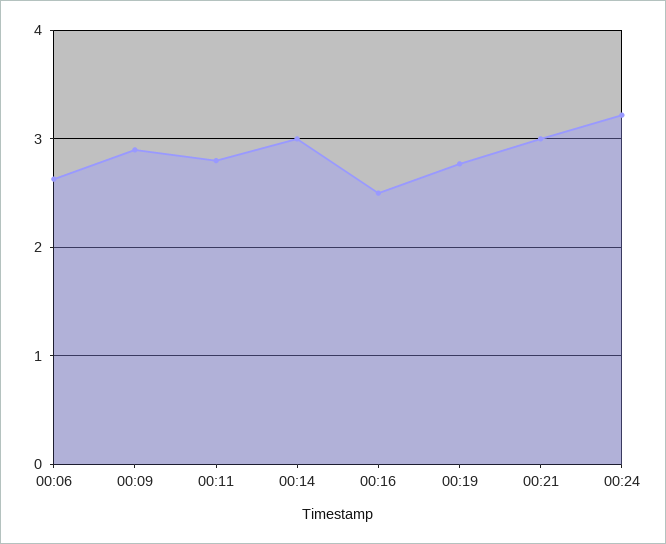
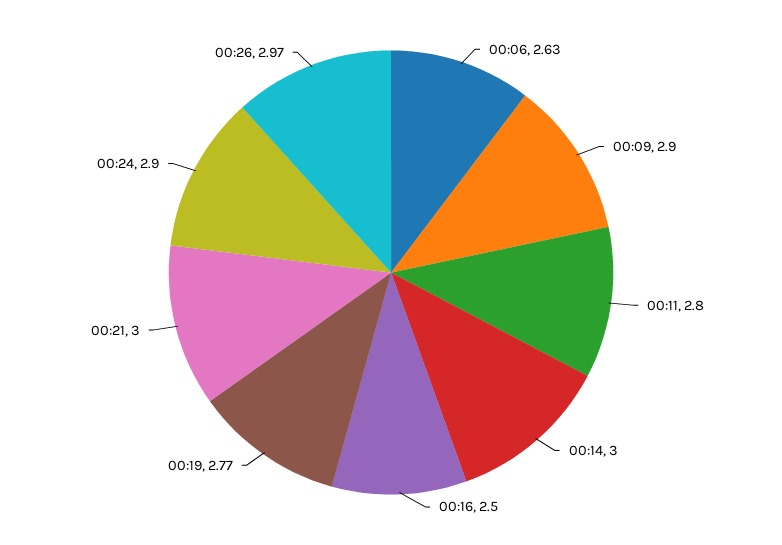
00:24: 3.2 -> 2.9
00:26: none -> 2.97

